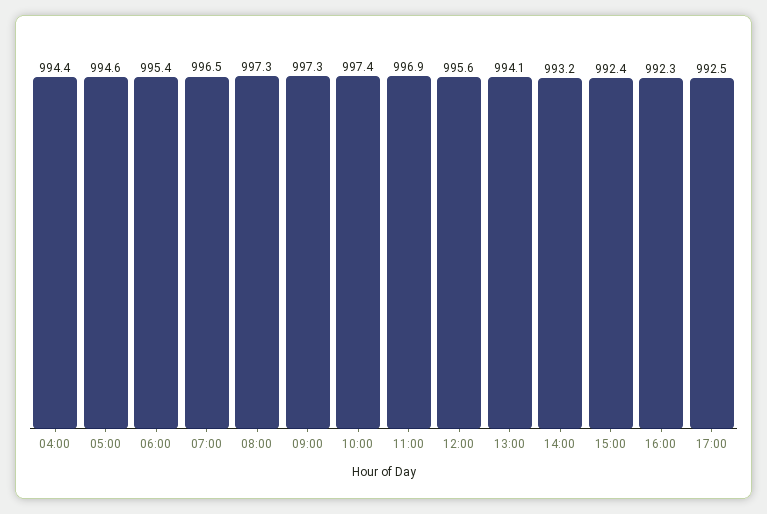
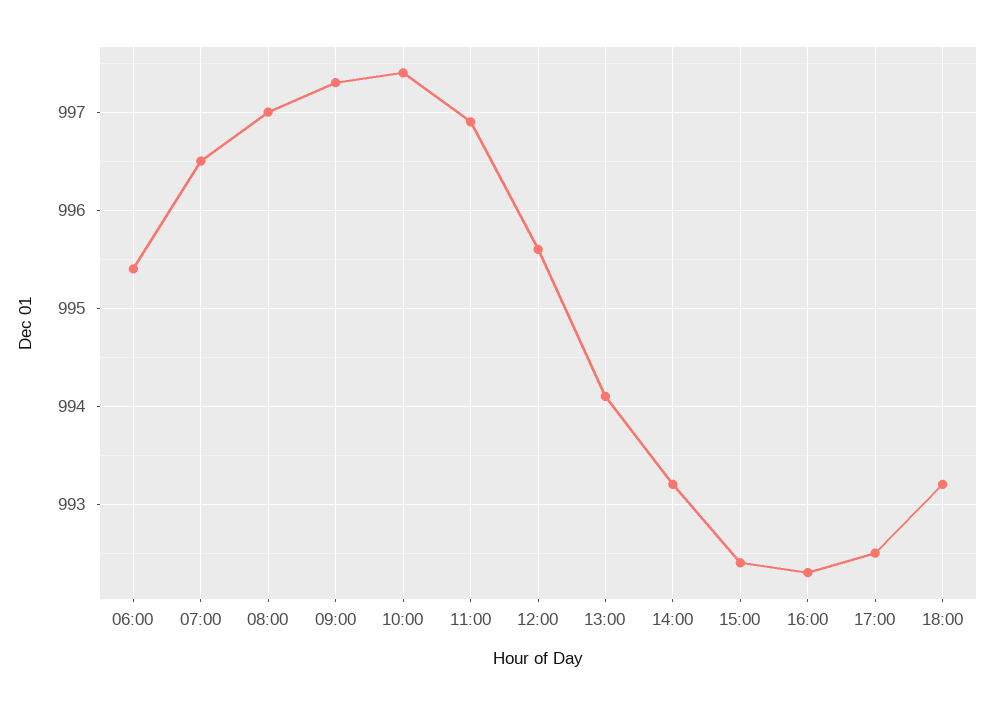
04:00: 994.4 -> none
05:00: 994.6 -> none
08:00: 997.3 -> 997
18:00: none -> 993.2

